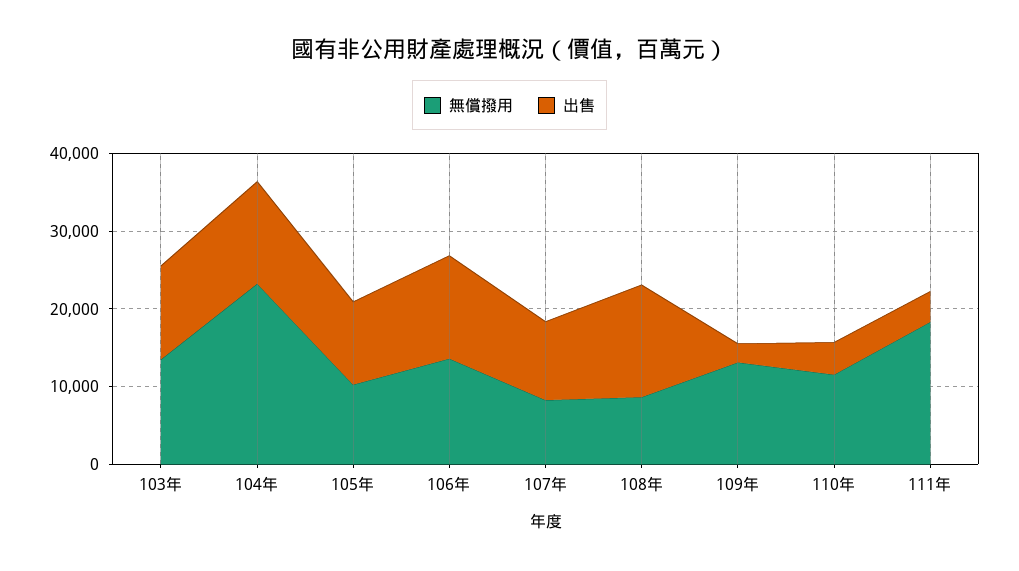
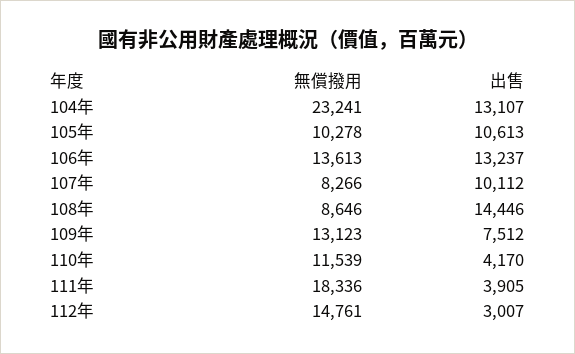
無償撥用, 103年: 14000 -> none
出售, 103年: 12000 -> none
出售, 109年: 2000 -> 7512
無償撥用, 112年: none -> 14761
出售, 112年: none -> 3007

